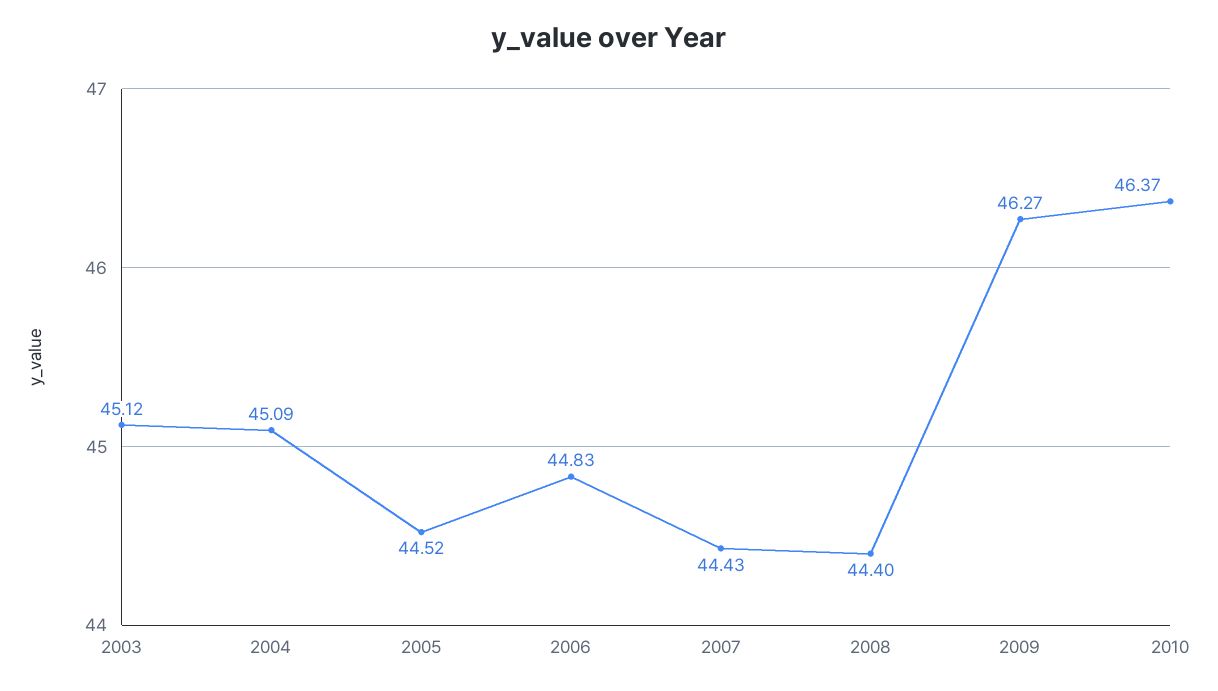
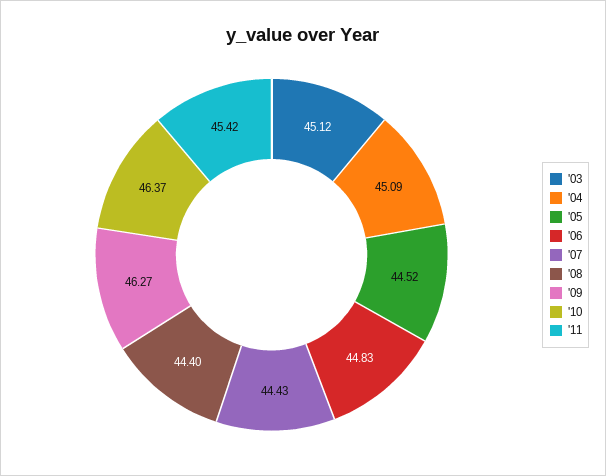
'11: none -> 45.42

